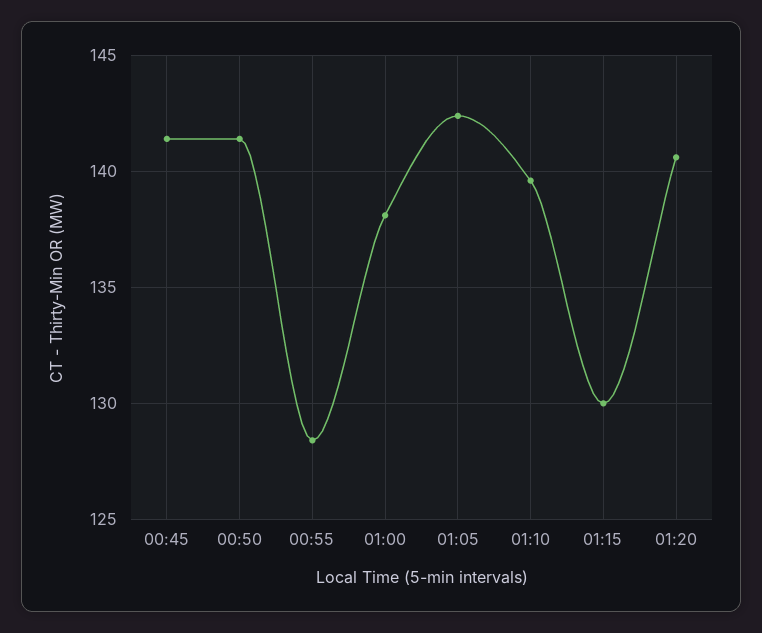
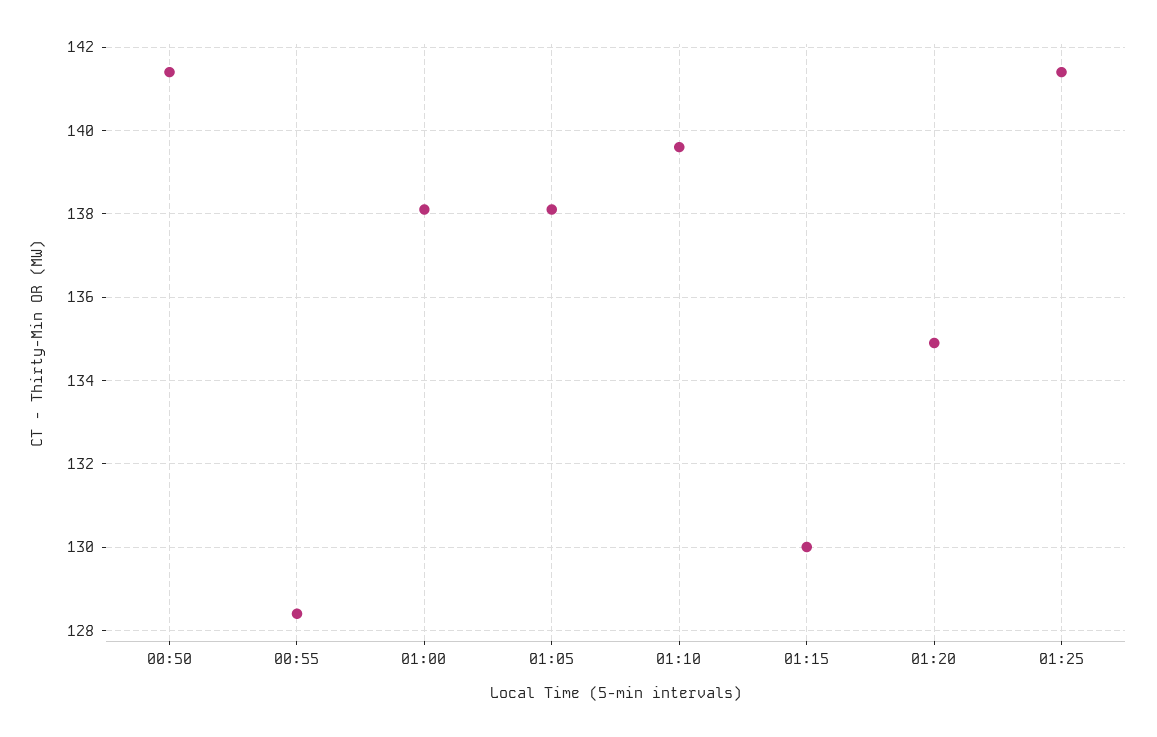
00:45: 141.5 -> none
01:05: 142.5 -> 138
01:20: 140.5 -> 135
01:25: none -> 141.5

